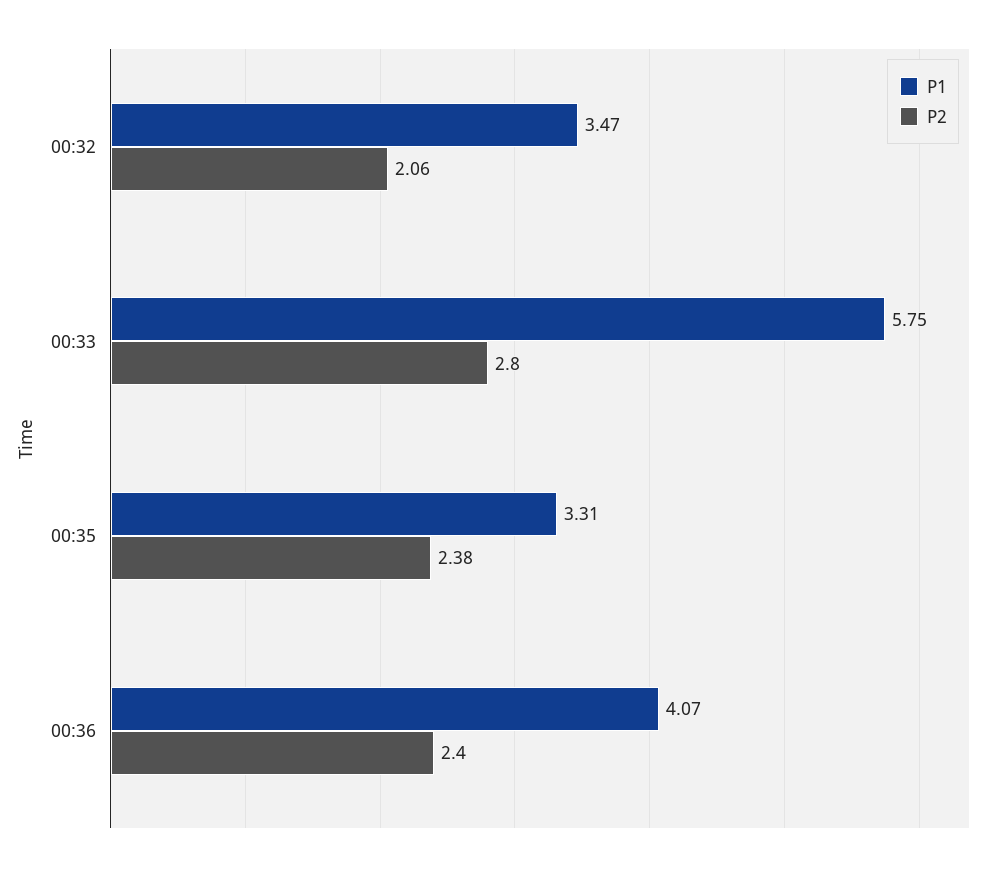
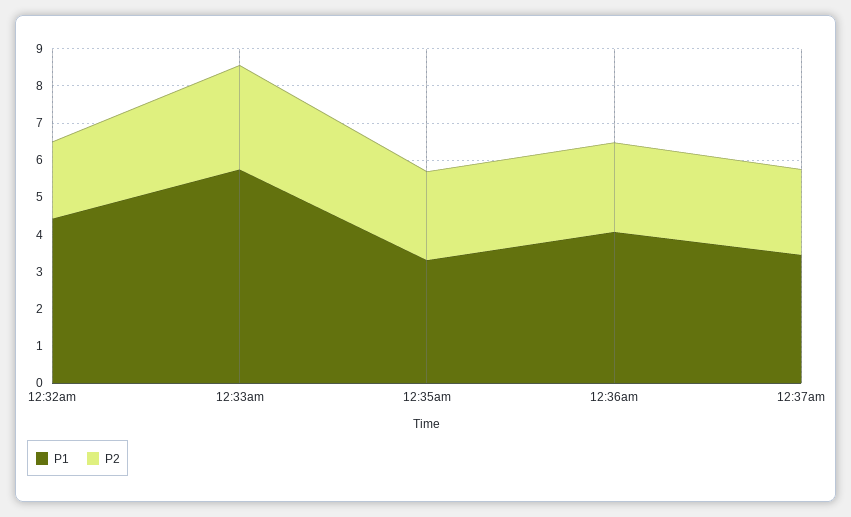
P1, 00:32: 3.47 -> 4.5
P1, 12:37am: none -> 3.5
P2, 12:37am: none -> 2.25

